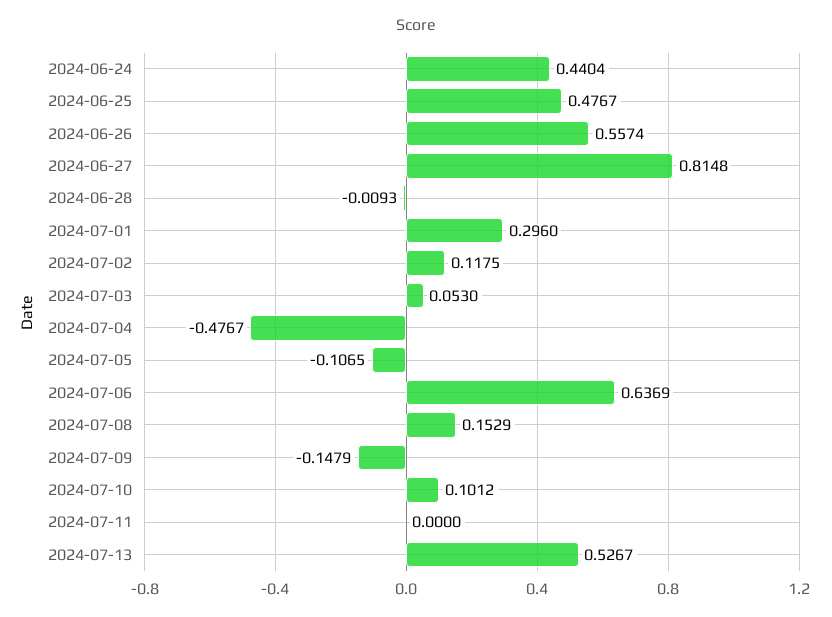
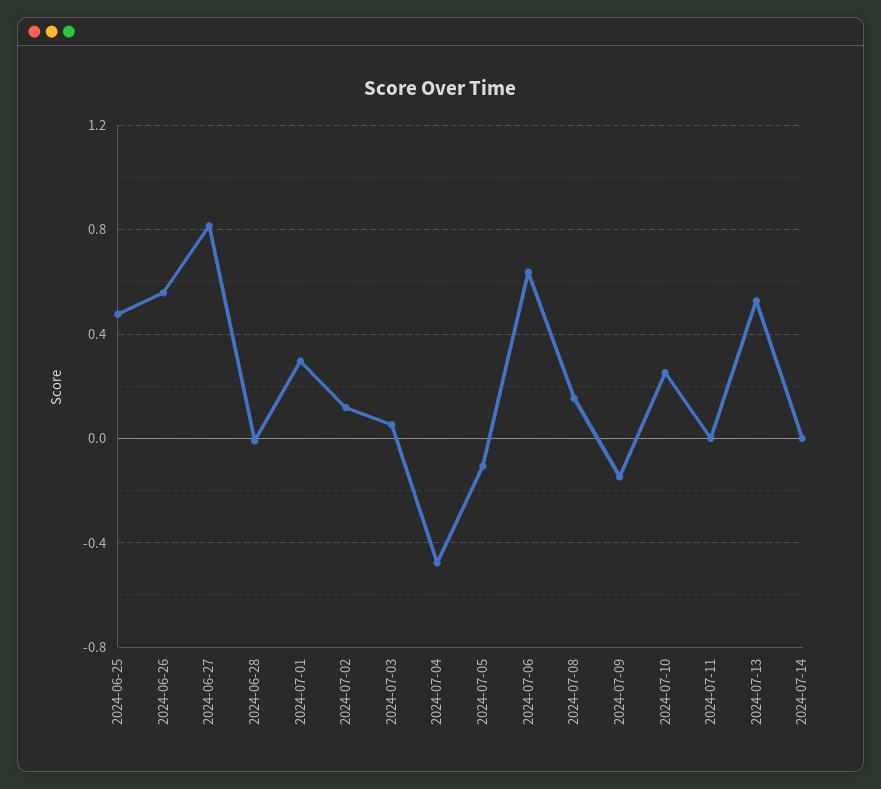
2024-06-24: 0.4404 -> none
2024-07-10: 0.1012 -> 0.25
2024-07-14: none -> 0

